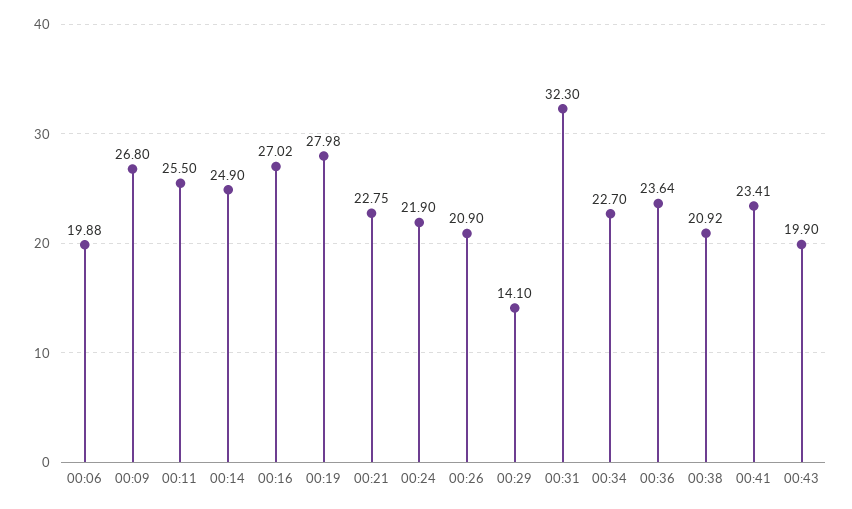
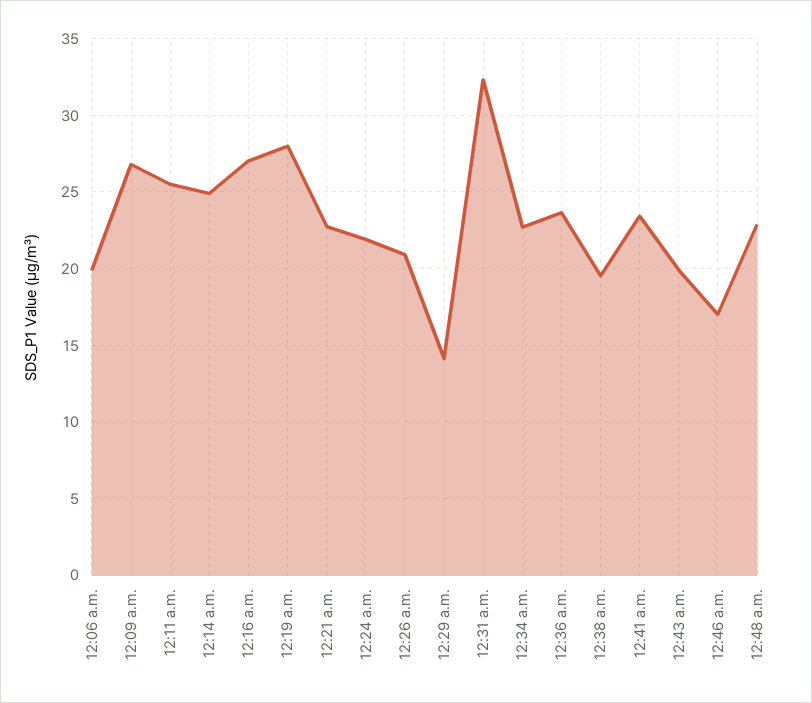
00:38: 20.92 -> 19.5
12:46 a.m.: none -> 17
12:48 a.m.: none -> 23

